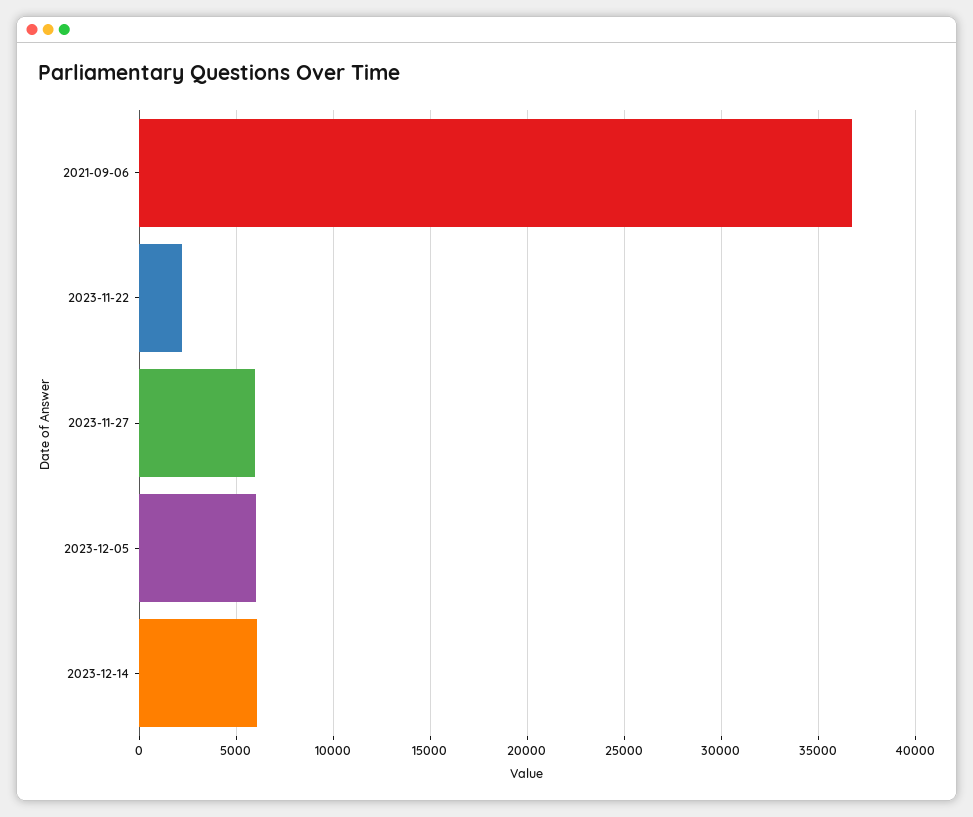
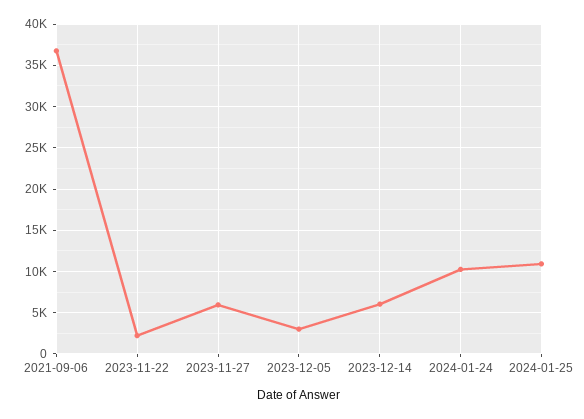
2023-12-05: 6000 -> 3000
2024-01-24: none -> 10000
2024-01-25: none -> 11000

